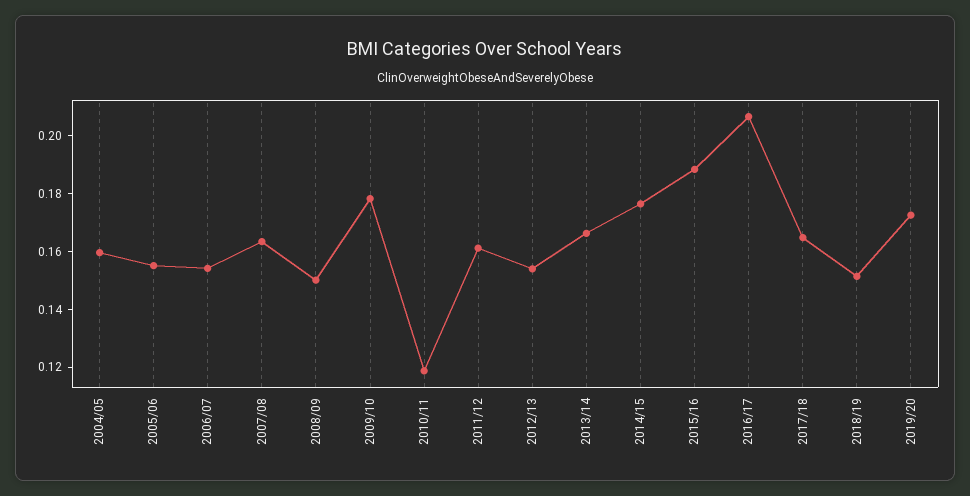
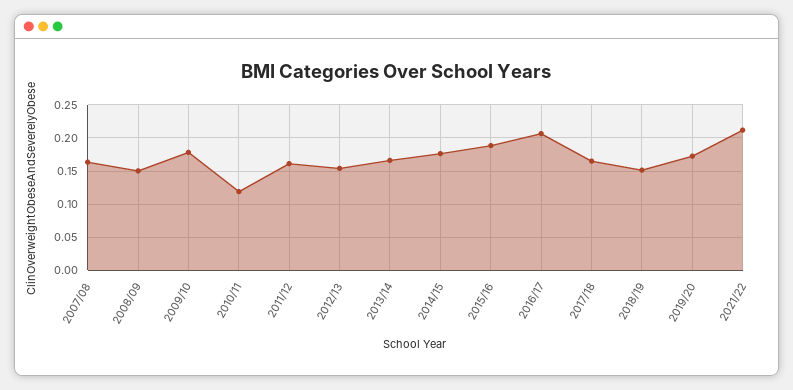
2004/05: 0.16 -> none
2005/06: 0.155 -> none
2006/07: 0.155 -> none
2021/22: none -> 0.21

